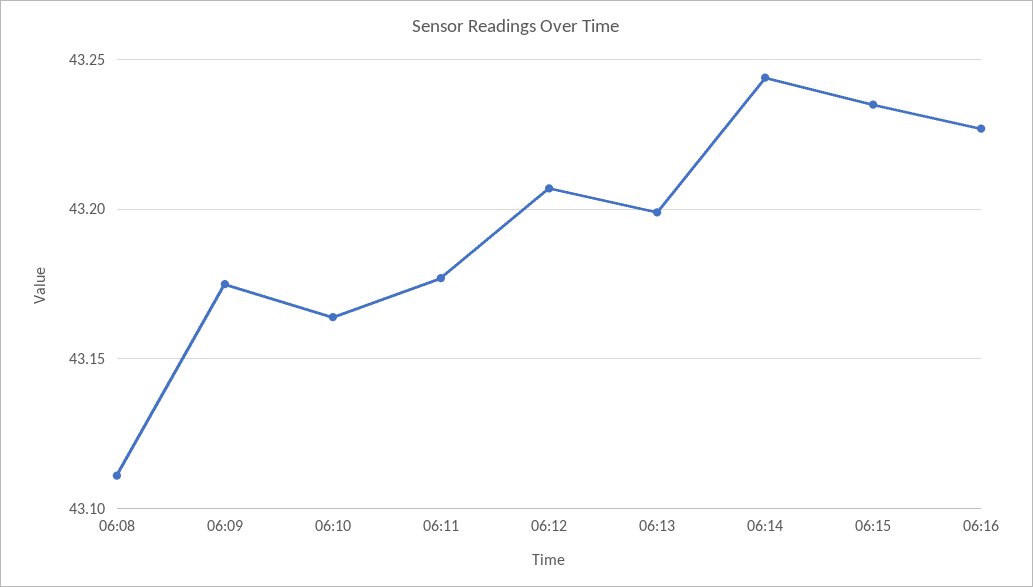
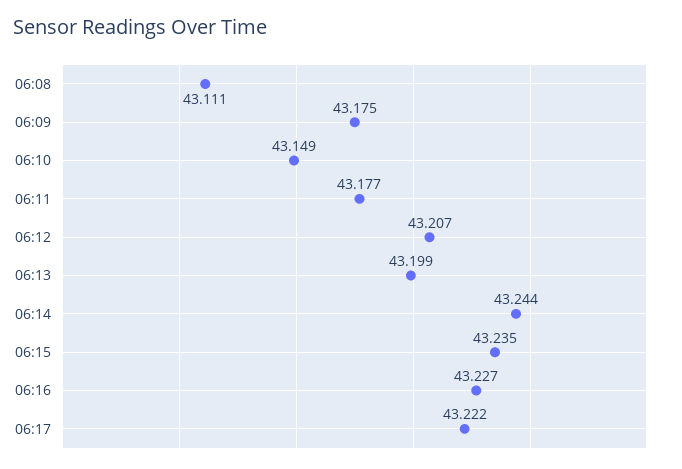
06:10: 43.165 -> 43.149
06:17: none -> 43.222

